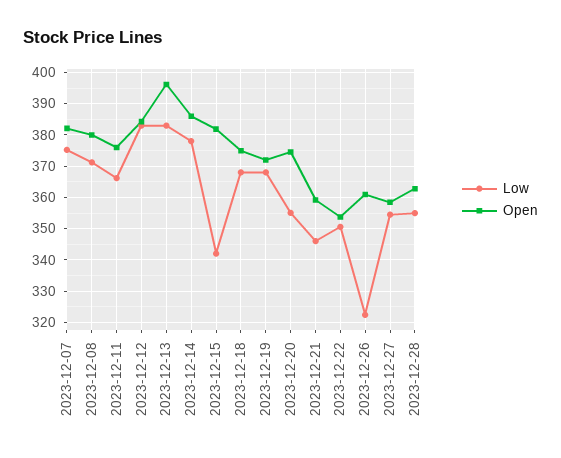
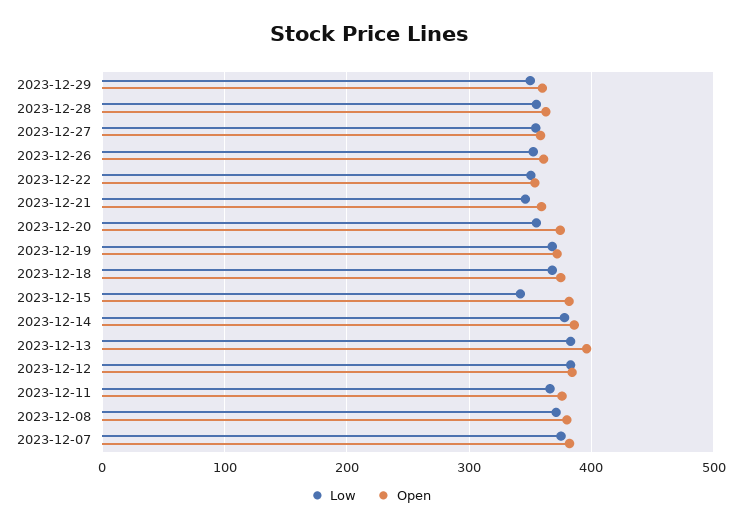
Low, 2023-12-26: 322 -> 350
Low, 2023-12-29: none -> 350
Open, 2023-12-29: none -> 360

